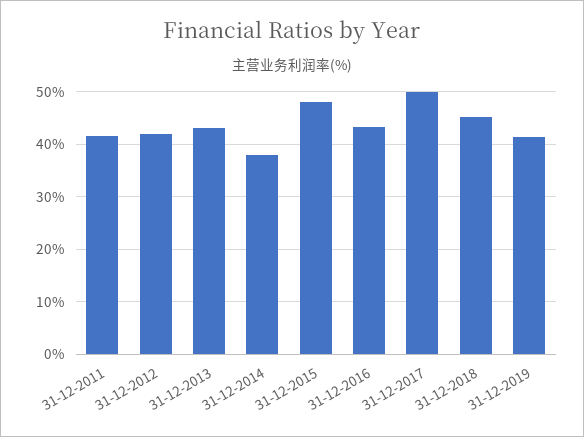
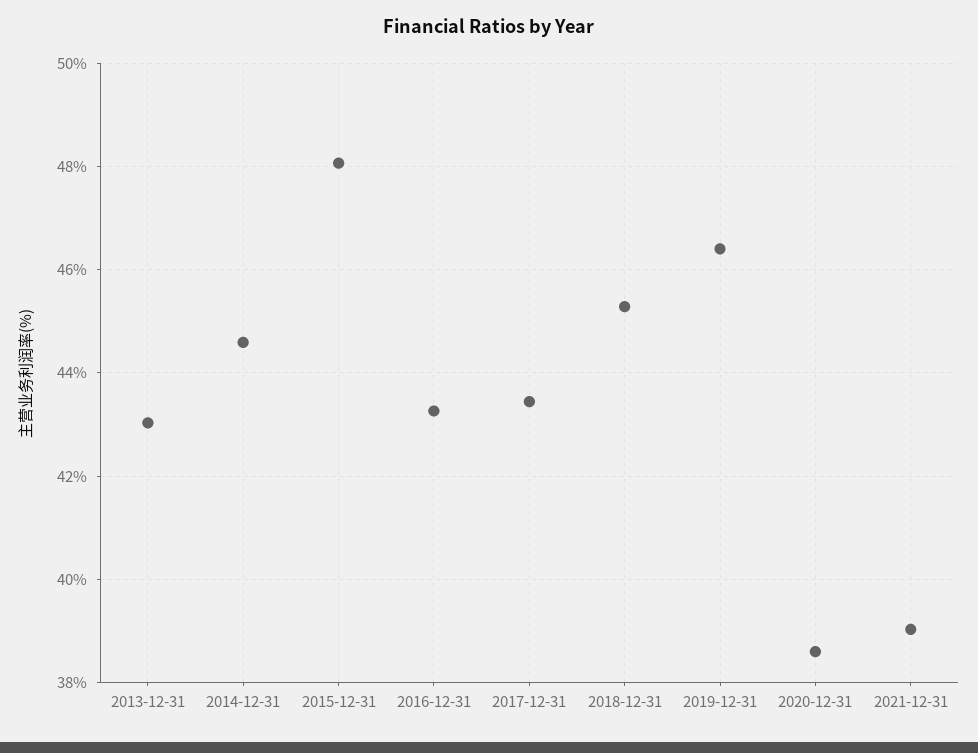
31-12-2011: 42 -> none
31-12-2012: 42 -> none
31-12-2014: 38 -> 44.6
31-12-2017: 50 -> 43.4
31-12-2019: 42 -> 46.4
2020-12-31: none -> 38.6
2021-12-31: none -> 39

